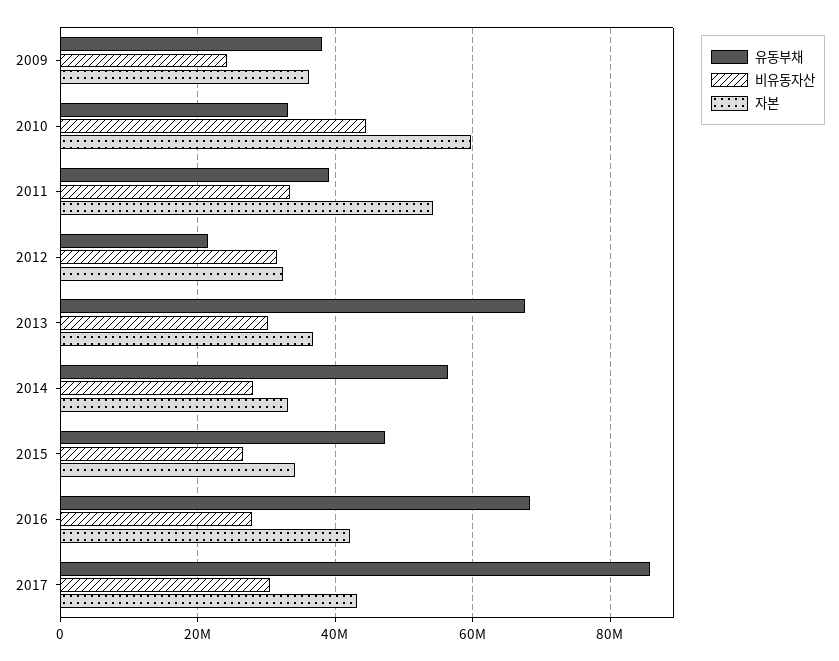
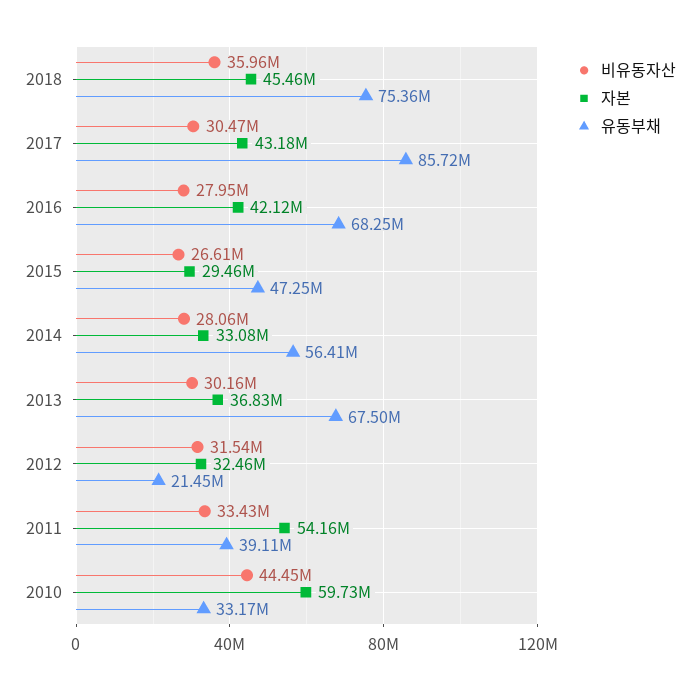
유동부채, 2009: 38000000 -> none
비유동자산, 2009: 24000000 -> none
자본, 2009: 36000000 -> none
자본, 2015: 34000000 -> 29460000
비유동자산, 2018: none -> 35960000
자본, 2018: none -> 45460000
유동부채, 2018: none -> 75360000

